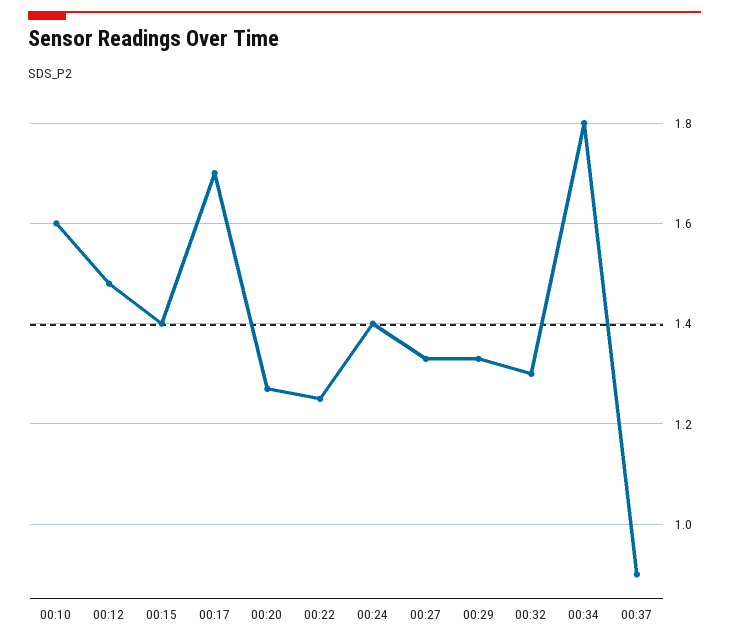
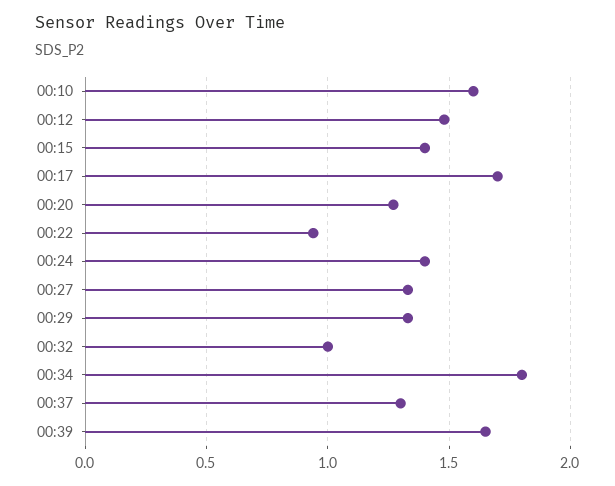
00:22: 1.25 -> 0.95
00:32: 1.3 -> 1
00:37: 0.9 -> 1.3
00:39: none -> 1.65

